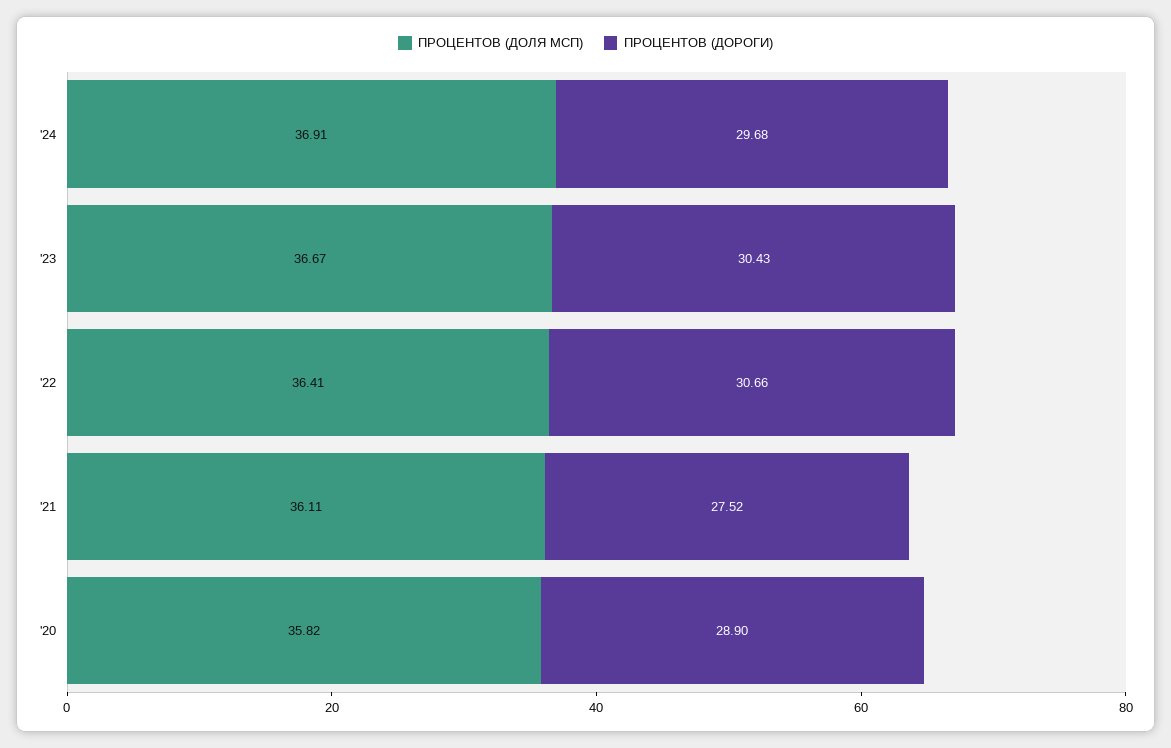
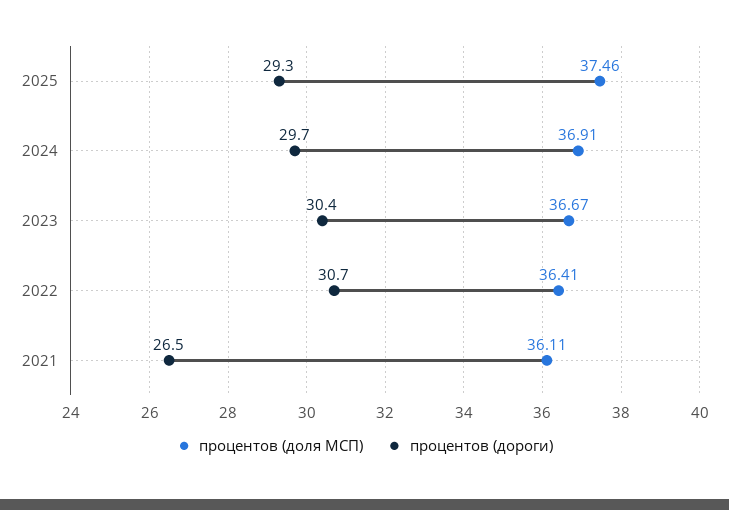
ПРОЦЕНТОВ (ДОРОГИ), '21: 27.52 -> 26.5
ПРОЦЕНТОВ (ДОЛЯ МСП), '20: 35.82 -> none
ПРОЦЕНТОВ (ДОРОГИ), '20: 28.9 -> none
ПРОЦЕНТОВ (ДОЛЯ МСП), 2025: none -> 37.46
ПРОЦЕНТОВ (ДОРОГИ), 2025: none -> 29.3

